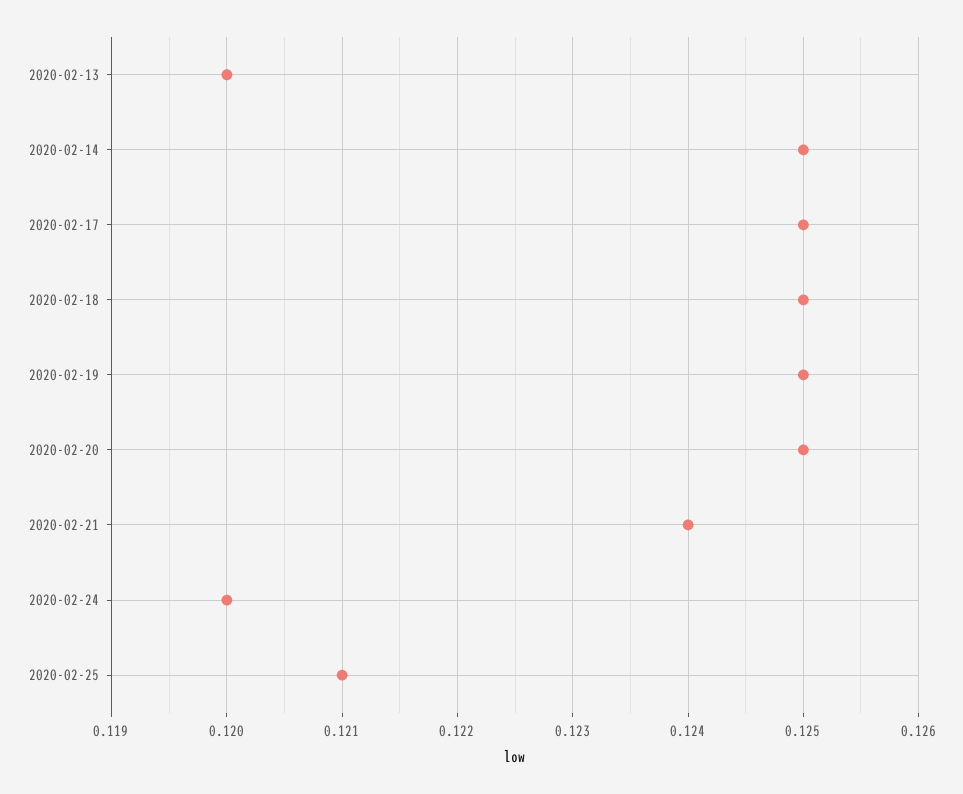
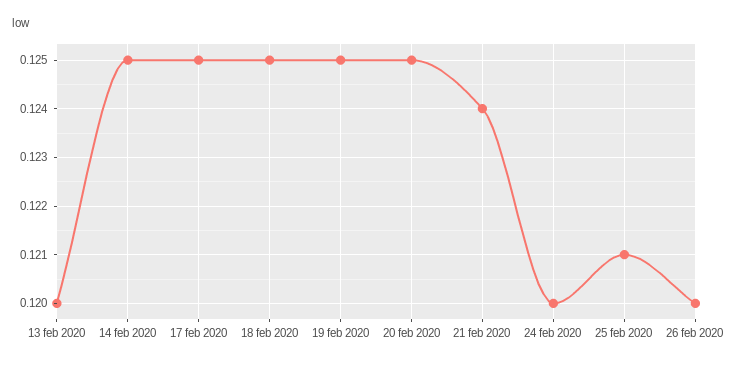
26 feb 2020: none -> 0.12

